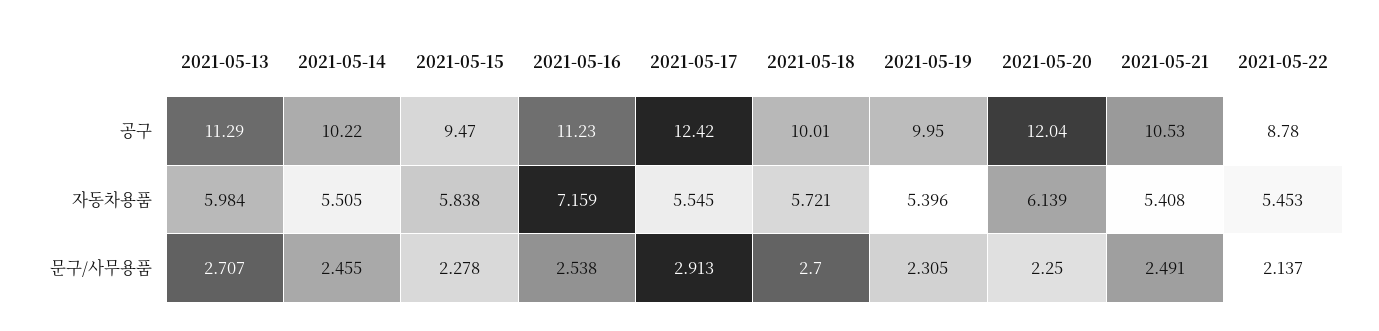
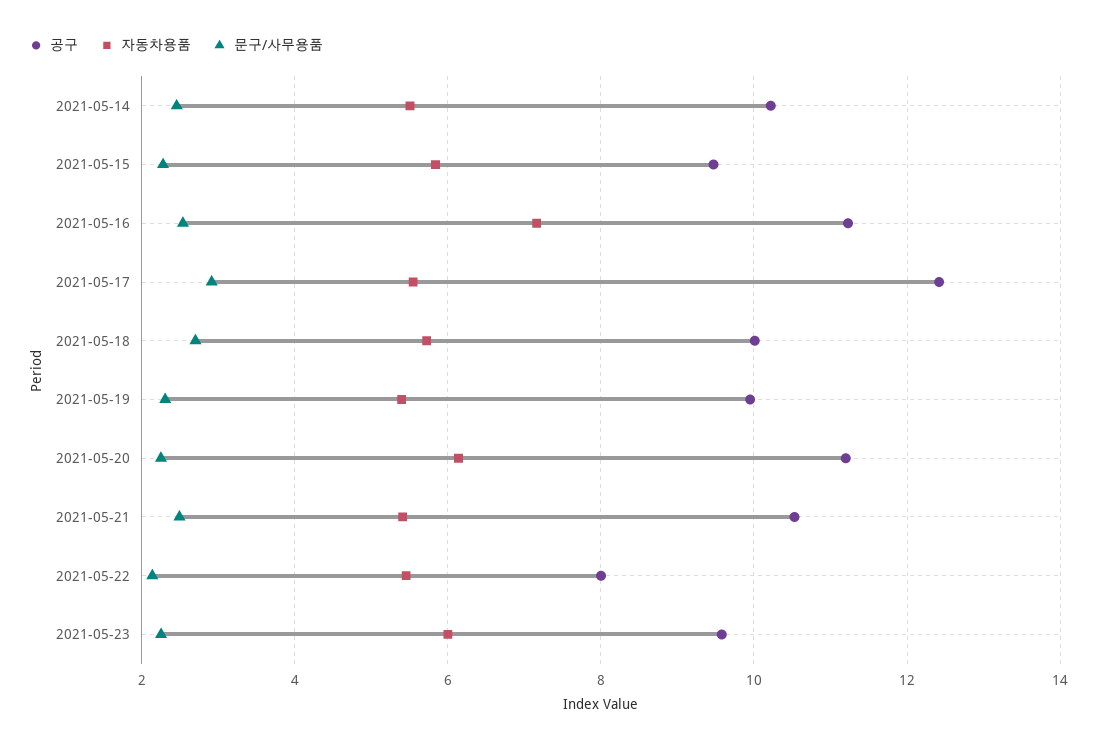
공구, 2021-05-13: 11.29 -> none
공구, 2021-05-20: 12.04 -> 11.2
공구, 2021-05-22: 8.78 -> 8
자동차용품, 2021-05-13: 5.984 -> none
문구/사무용품, 2021-05-13: 2.707 -> none
공구, 2021-05-23: none -> 9.6
자동차용품, 2021-05-23: none -> 6
문구/사무용품, 2021-05-23: none -> 2.2

